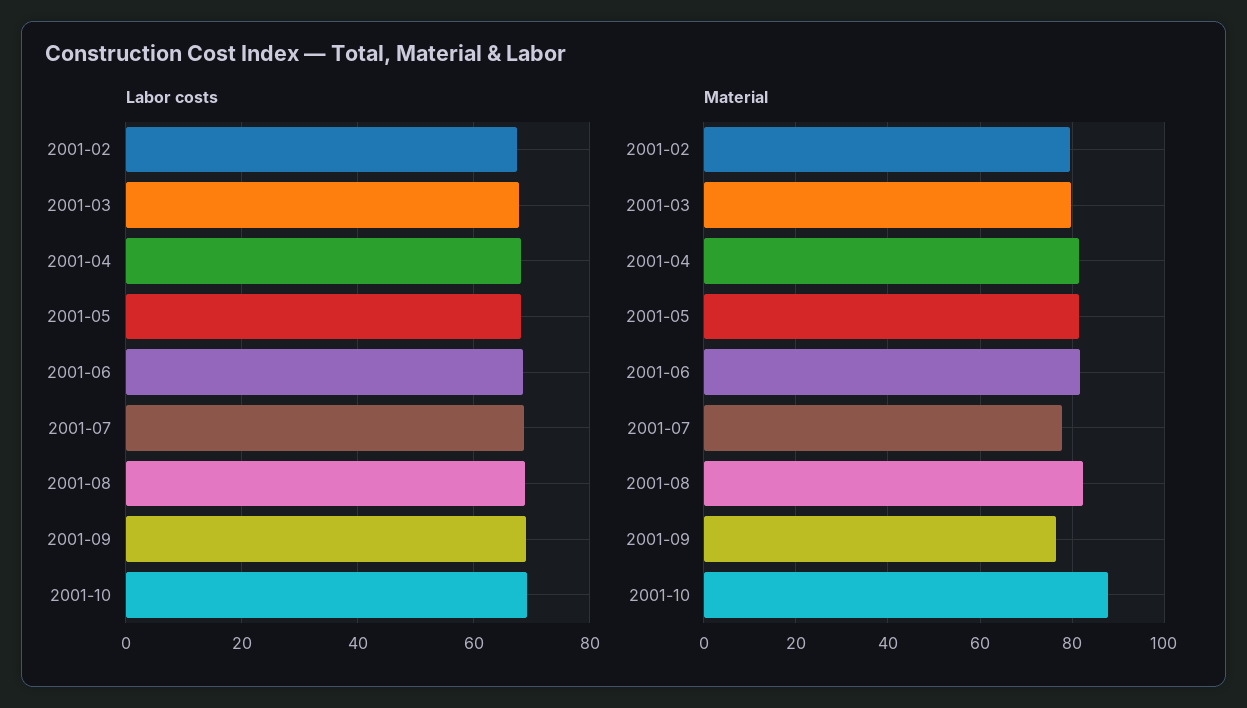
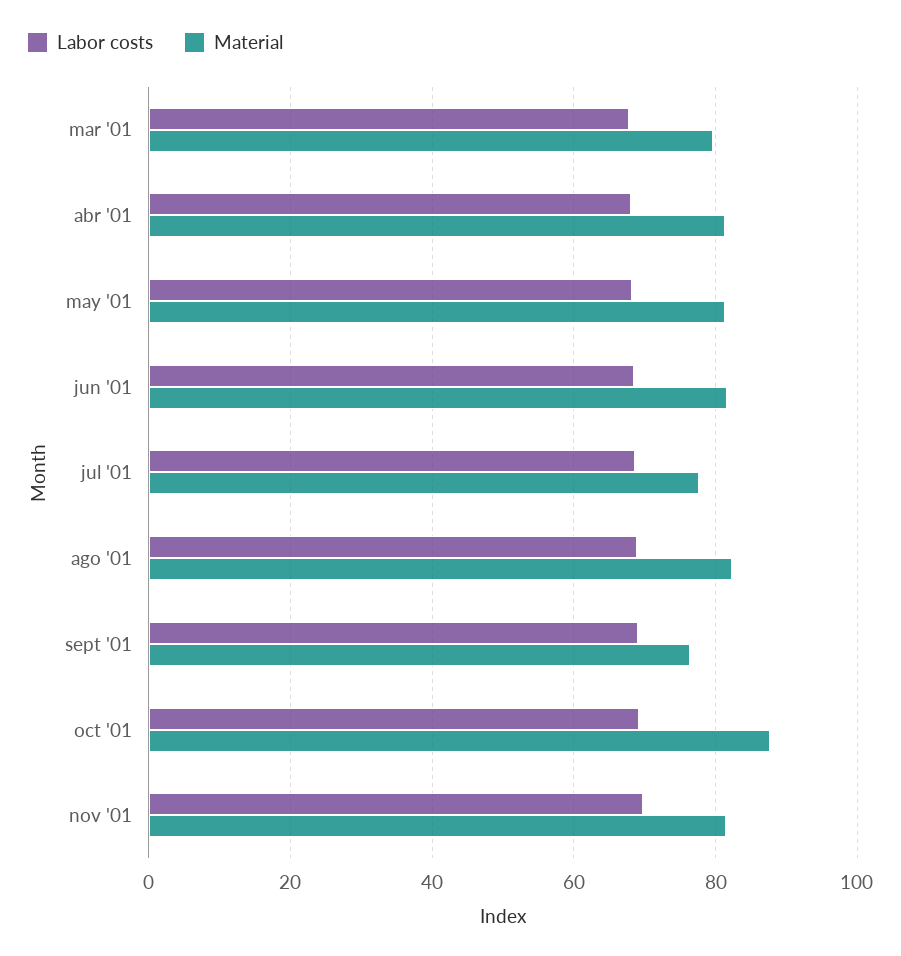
Labor costs, 2001-02: 68 -> none
Material, 2001-02: 80 -> none
Labor costs, nov '01: none -> 70
Material, nov '01: none -> 82

